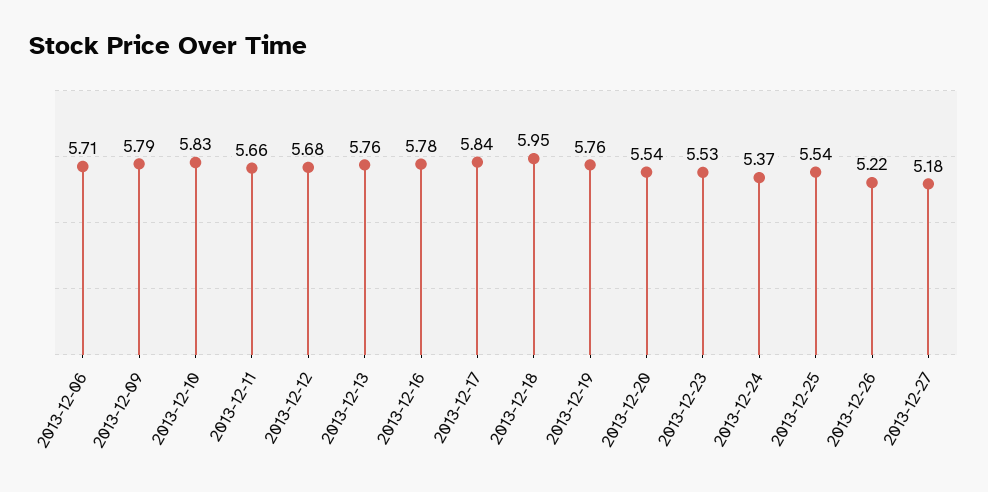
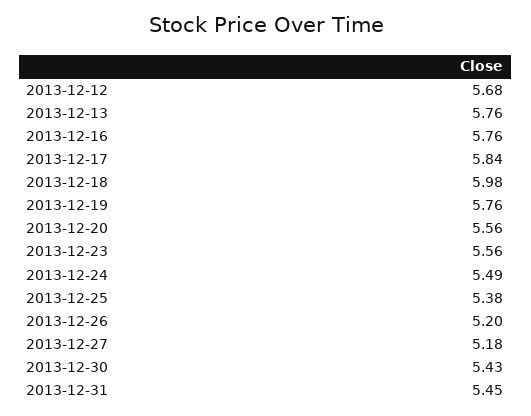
2013-12-06: 5.71 -> none
2013-12-09: 5.79 -> none
2013-12-10: 5.83 -> none
2013-12-11: 5.66 -> none
2013-12-16: 5.78 -> 5.76
2013-12-18: 5.95 -> 5.98
2013-12-20: 5.54 -> 5.56
2013-12-23: 5.53 -> 5.56
2013-12-24: 5.37 -> 5.49
2013-12-25: 5.54 -> 5.38
2013-12-26: 5.22 -> 5.2
2013-12-30: none -> 5.43
2013-12-31: none -> 5.45

